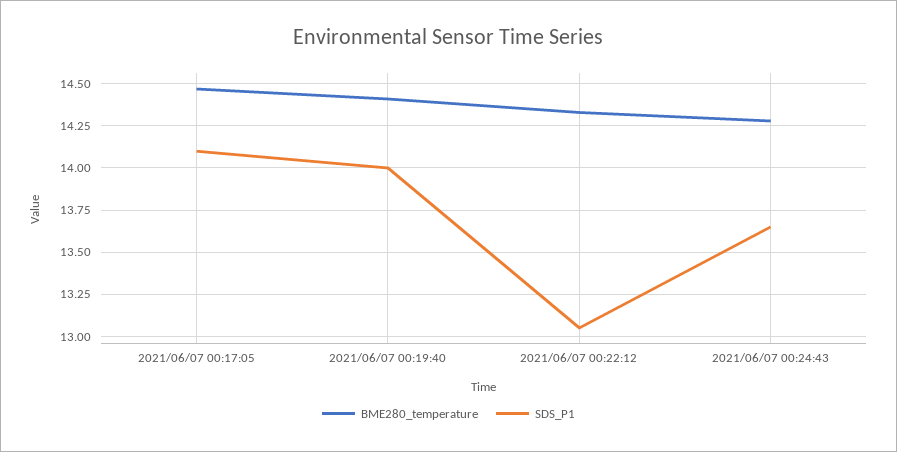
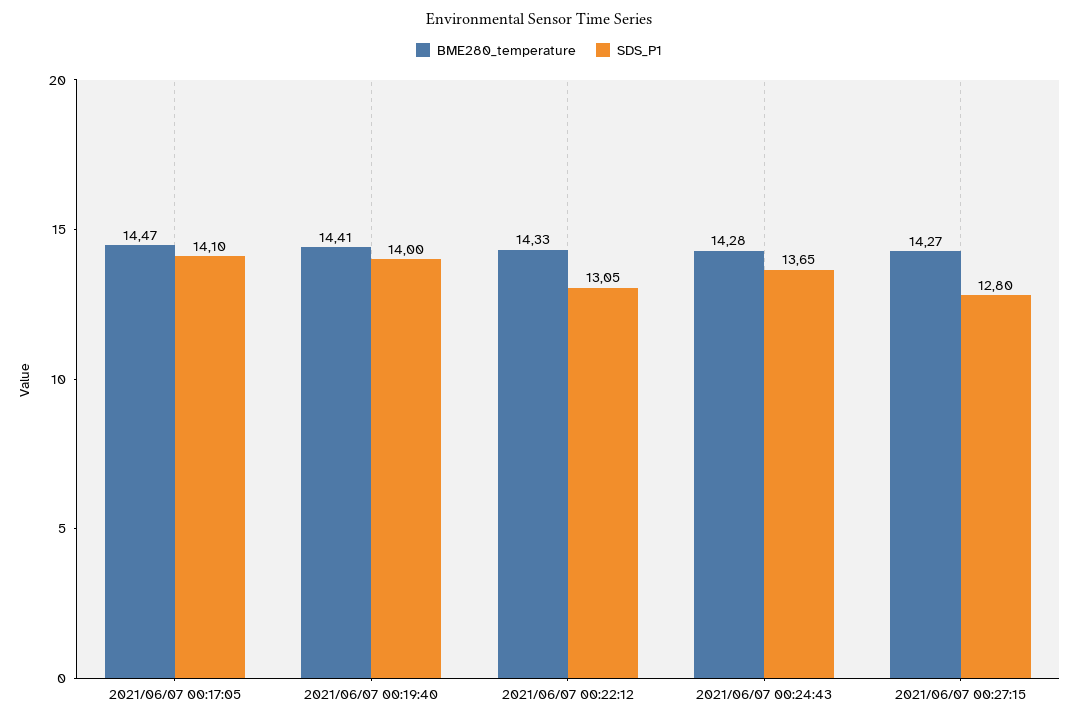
BME280_temperature, 2021/06/07 00:27:15: none -> 14.27
SDS_P1, 2021/06/07 00:27:15: none -> 12.8

